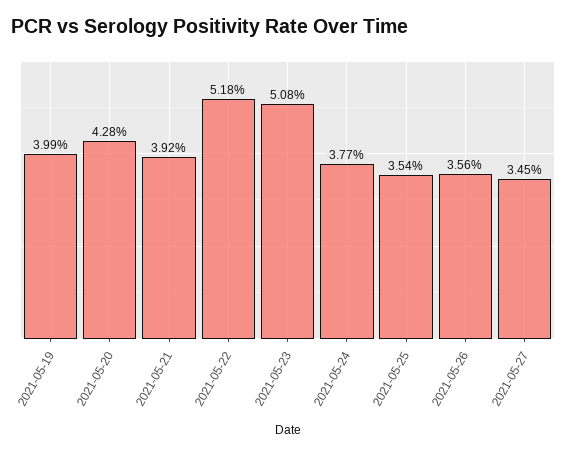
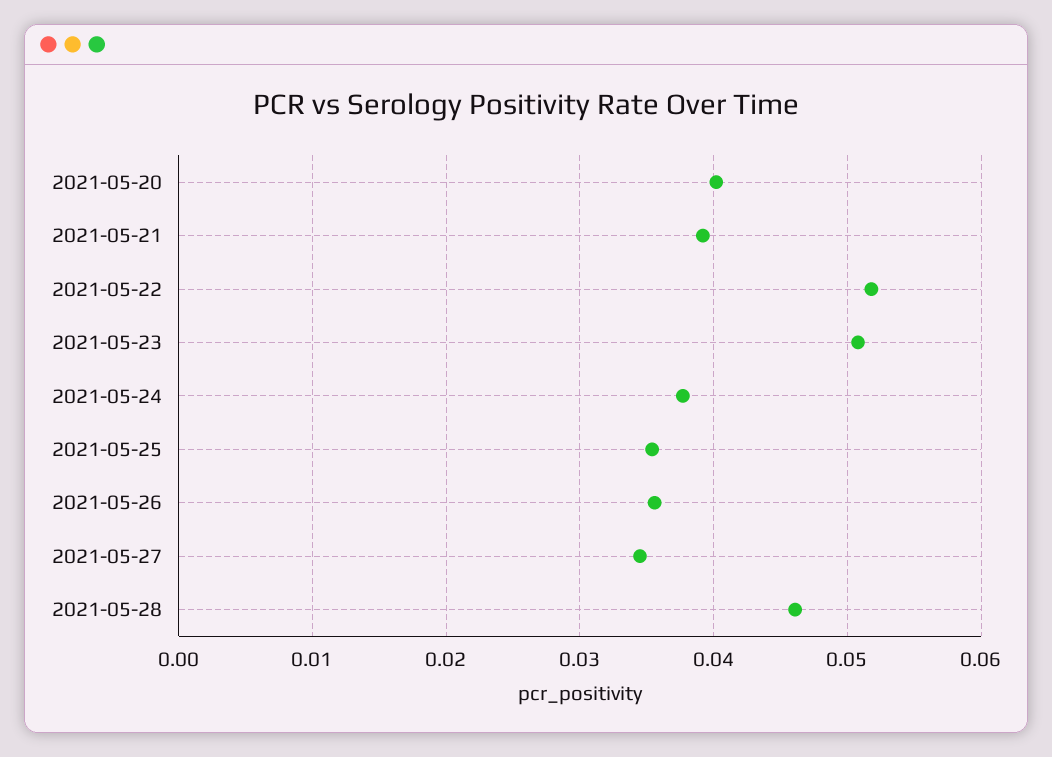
2021-05-19: 0.0399 -> none
2021-05-20: 0.0428 -> 0.04
2021-05-28: none -> 0.046

